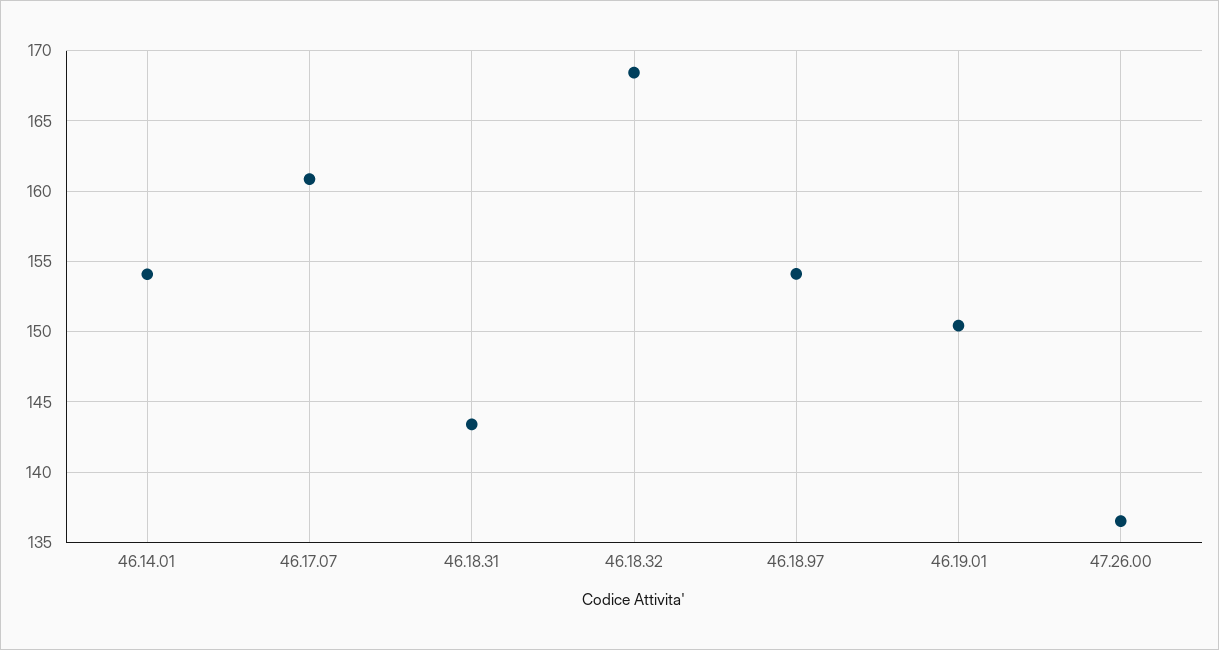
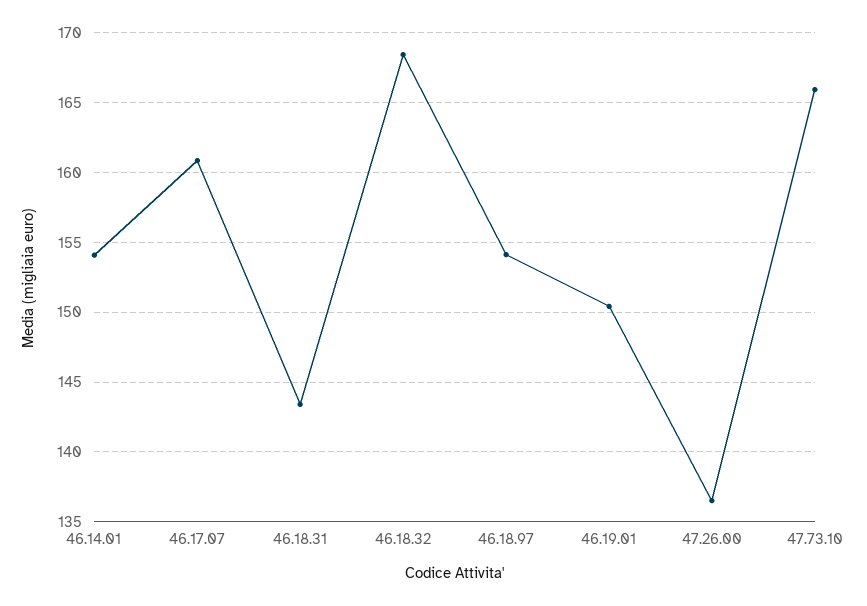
47.73.10: none -> 166

